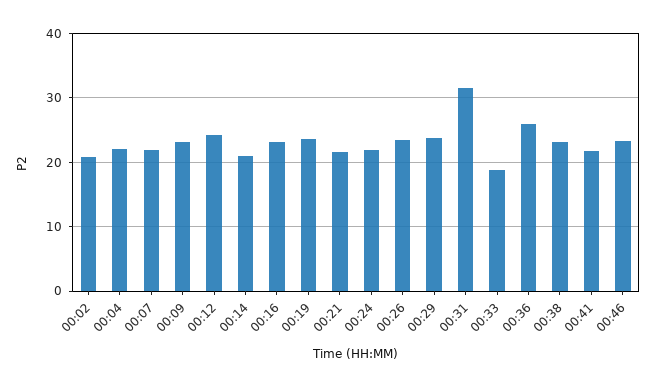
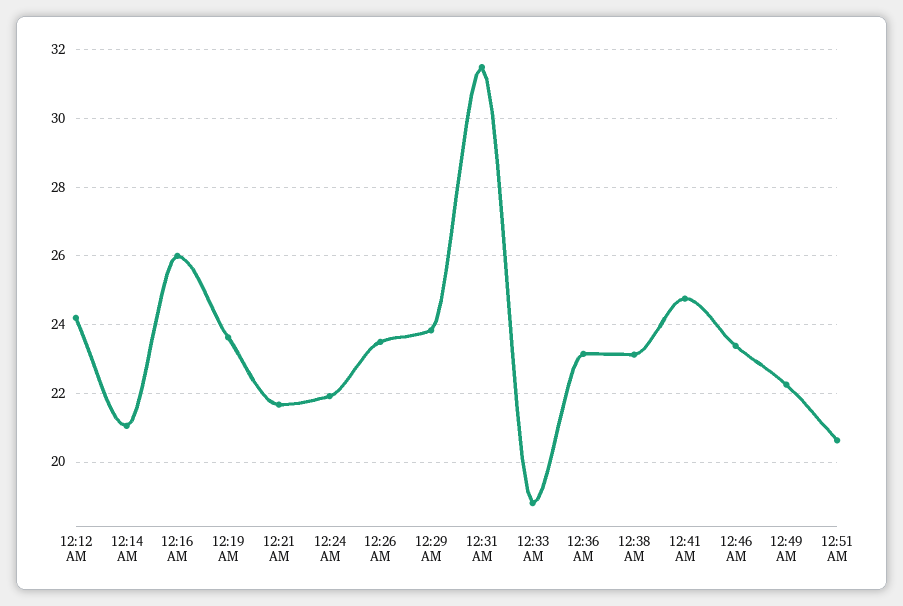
00:02: 21 -> none
00:04: 22 -> none
00:07: 22 -> none
00:09: 23 -> none
00:16: 23 -> 26
00:36: 26 -> 23.2
00:41: 22 -> 24.8
12:49 AM: none -> 22.2
12:51 AM: none -> 20.6

